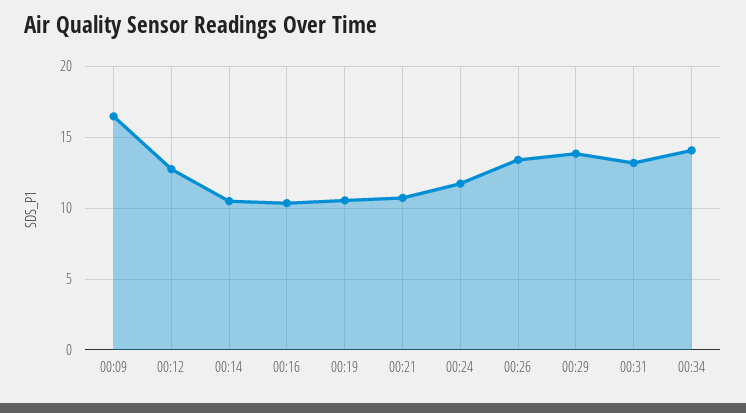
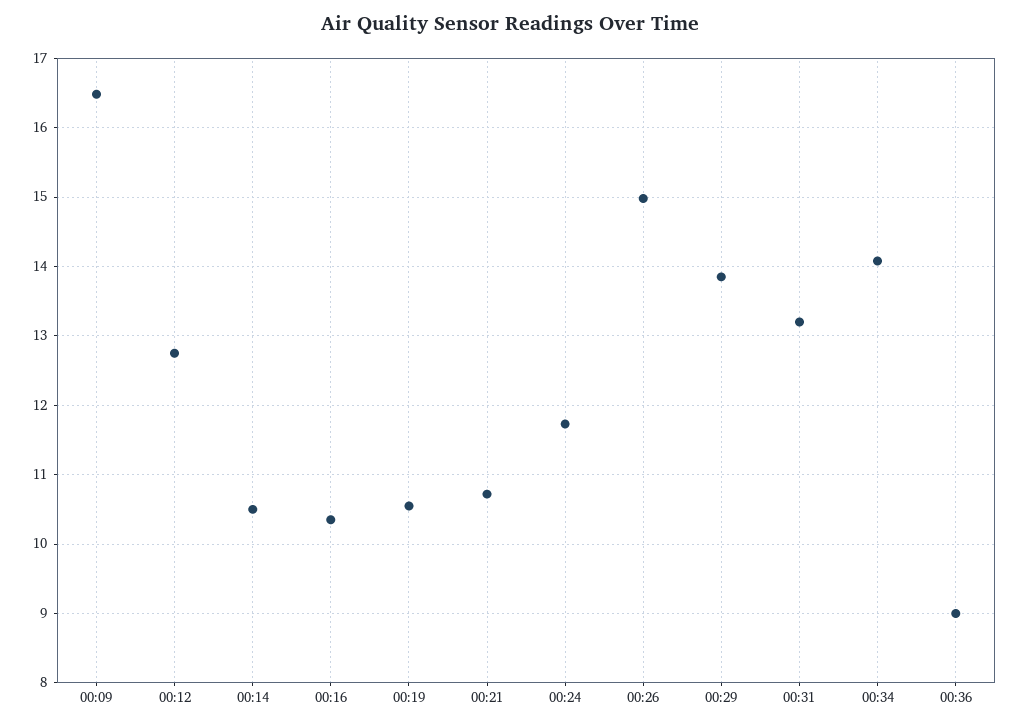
00:26: 13.5 -> 15
00:36: none -> 9

